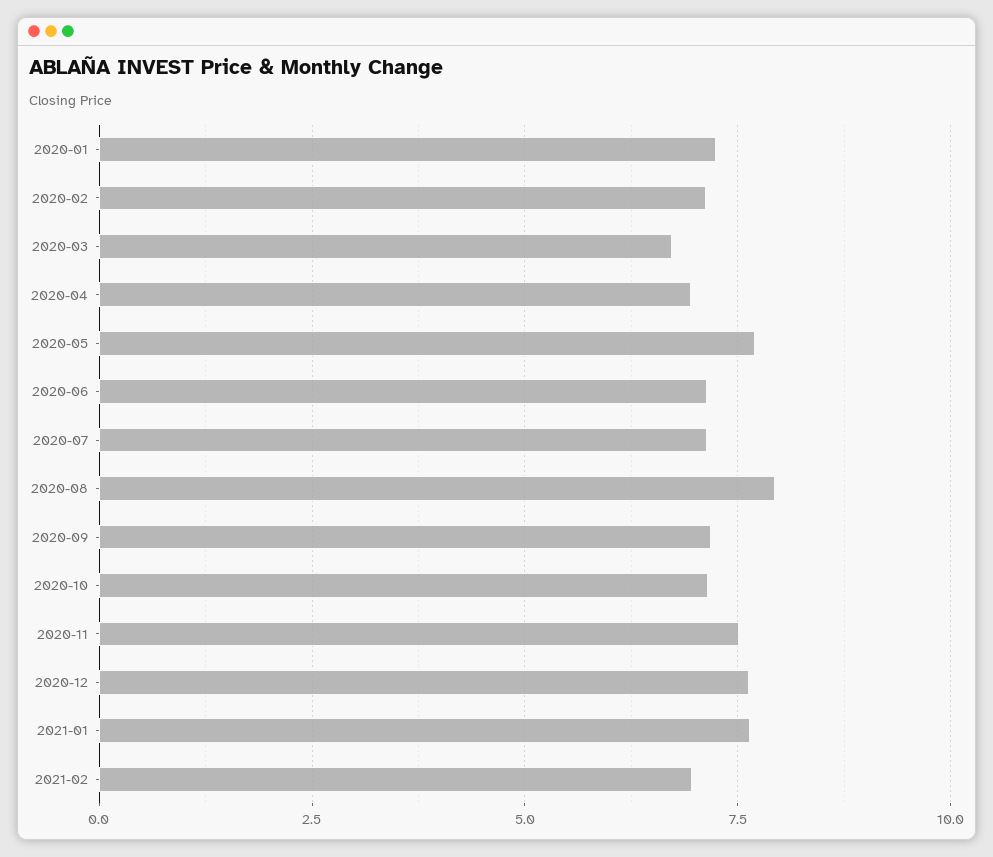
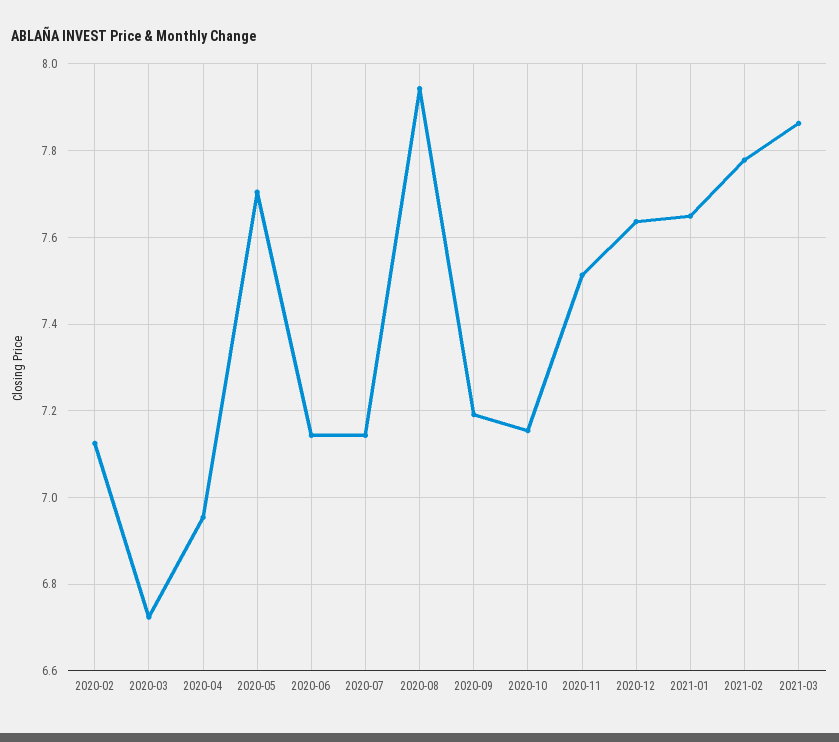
2020-01: 7.25 -> none
2021-02: 7 -> 7.78
2021-03: none -> 7.86

